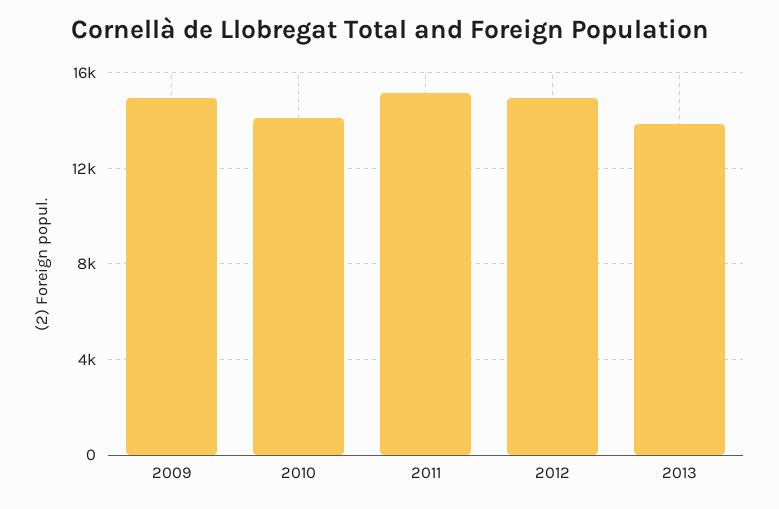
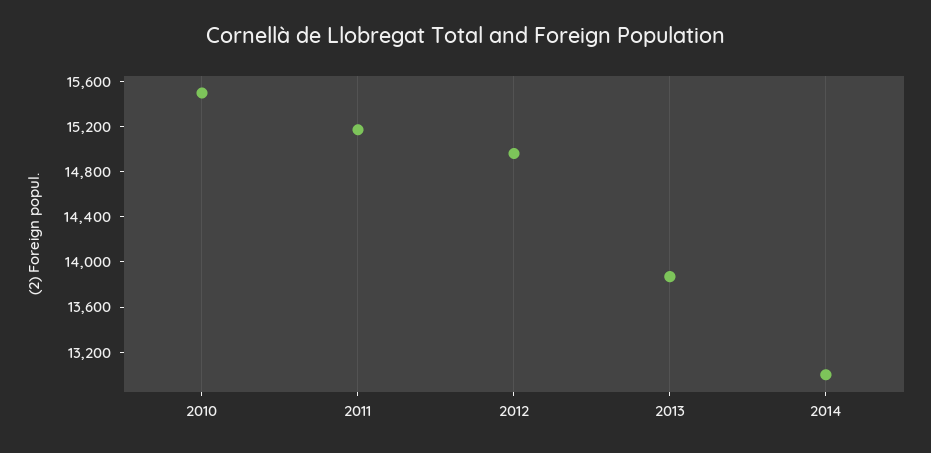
2009: 15000 -> none
2010: 14000 -> 15500
2014: none -> 13000

